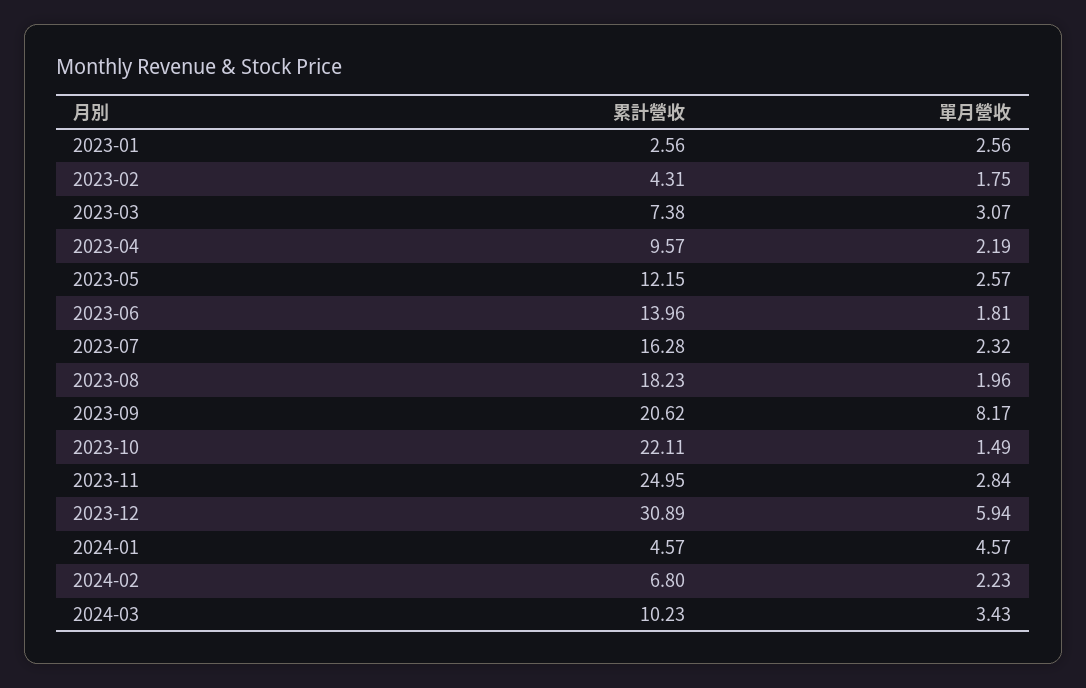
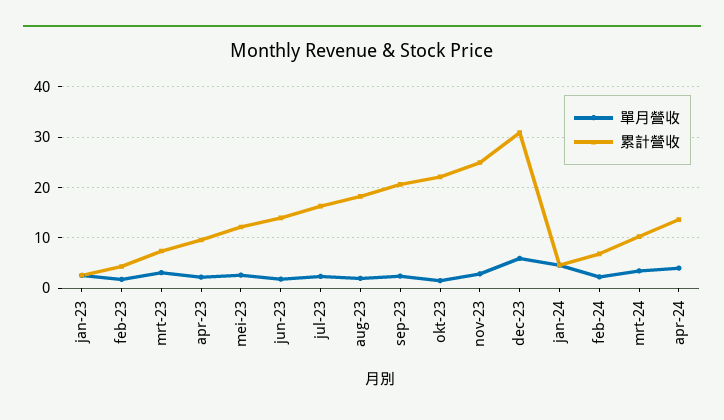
單月營收, 2023-09: 8.17 -> 2
單月營收, apr-24: none -> 4
累計營收, apr-24: none -> 14

